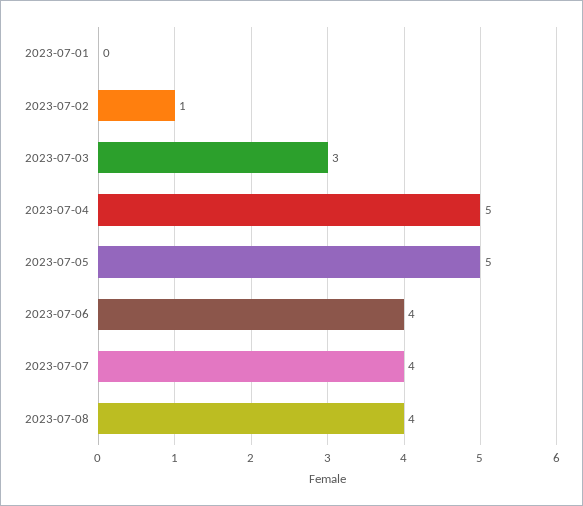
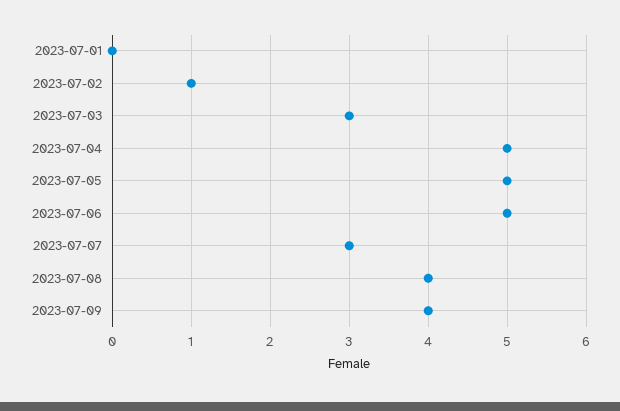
2023-07-06: 4 -> 5
2023-07-07: 4 -> 3
2023-07-09: none -> 4

